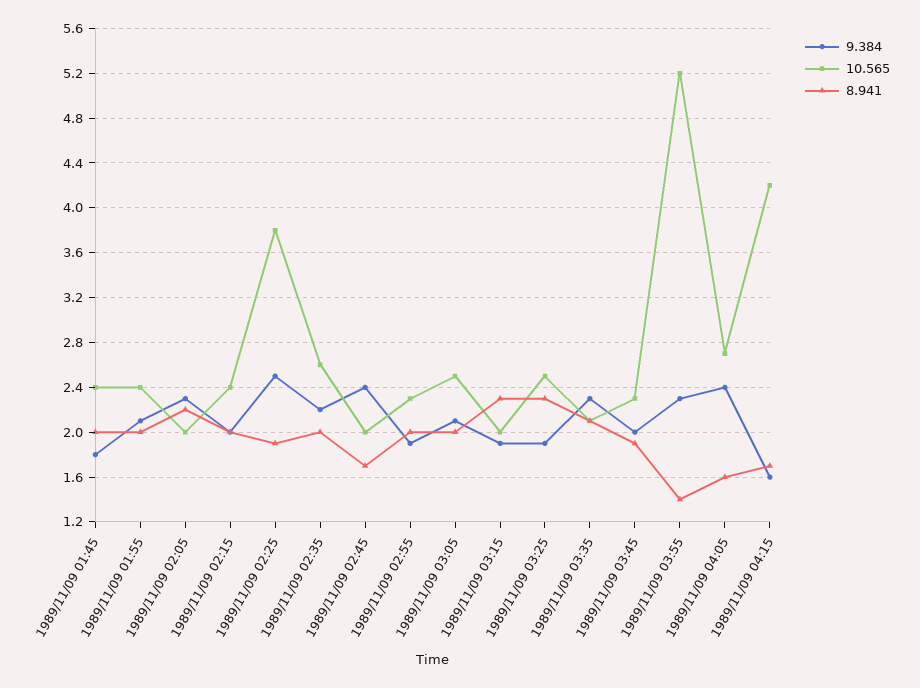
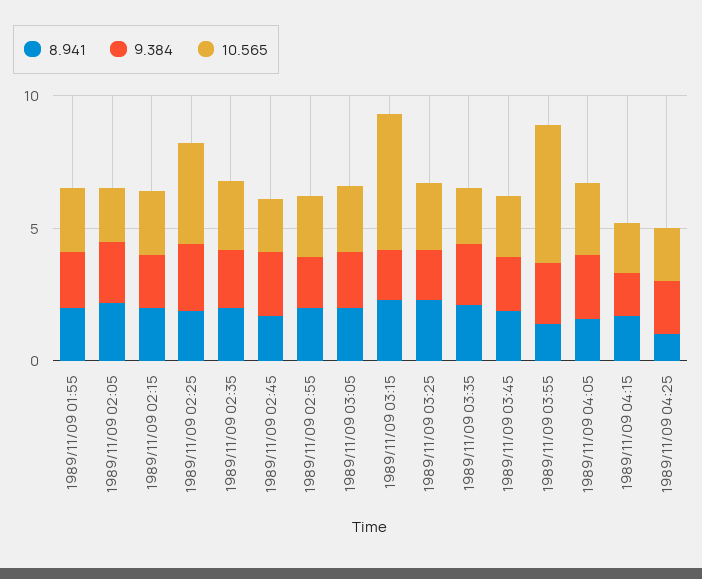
9.384, 1989/11/09 01:45: 1.8 -> none
10.565, 1989/11/09 01:45: 2.4 -> none
8.941, 1989/11/09 01:45: 2 -> none
10.565, 1989/11/09 03:15: 2 -> 5
10.565, 1989/11/09 04:15: 4.2 -> 2
8.941, 1989/11/09 04:25: none -> 1
9.384, 1989/11/09 04:25: none -> 2
10.565, 1989/11/09 04:25: none -> 2

